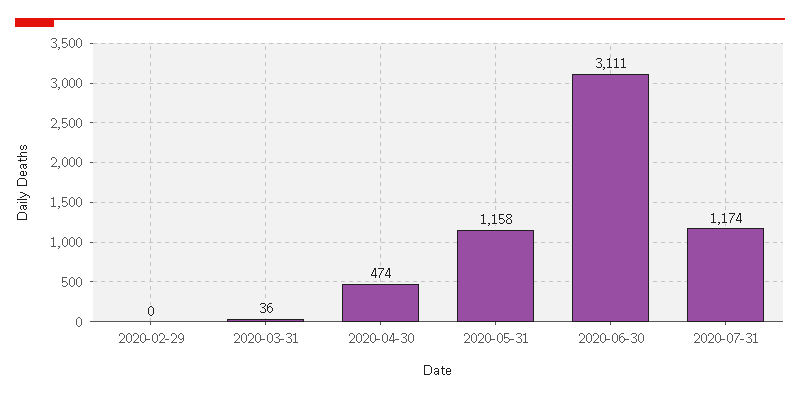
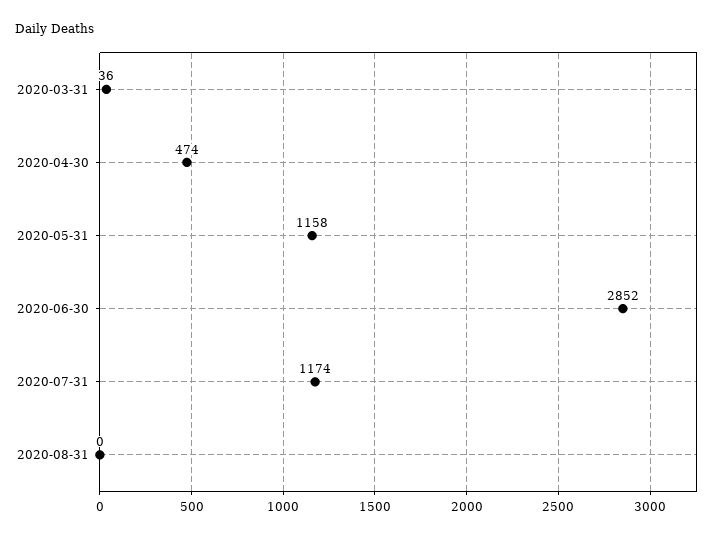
2020-02-29: 0 -> none
2020-06-30: 3111 -> 2852
2020-08-31: none -> 0

